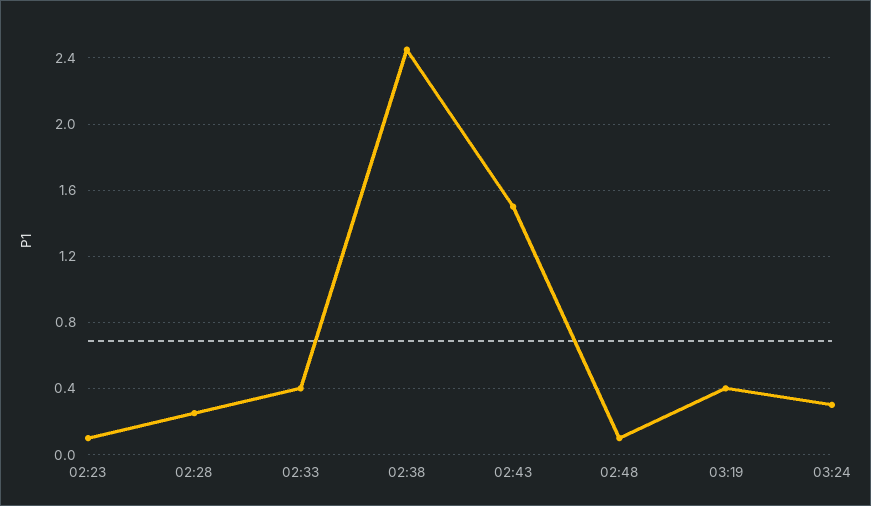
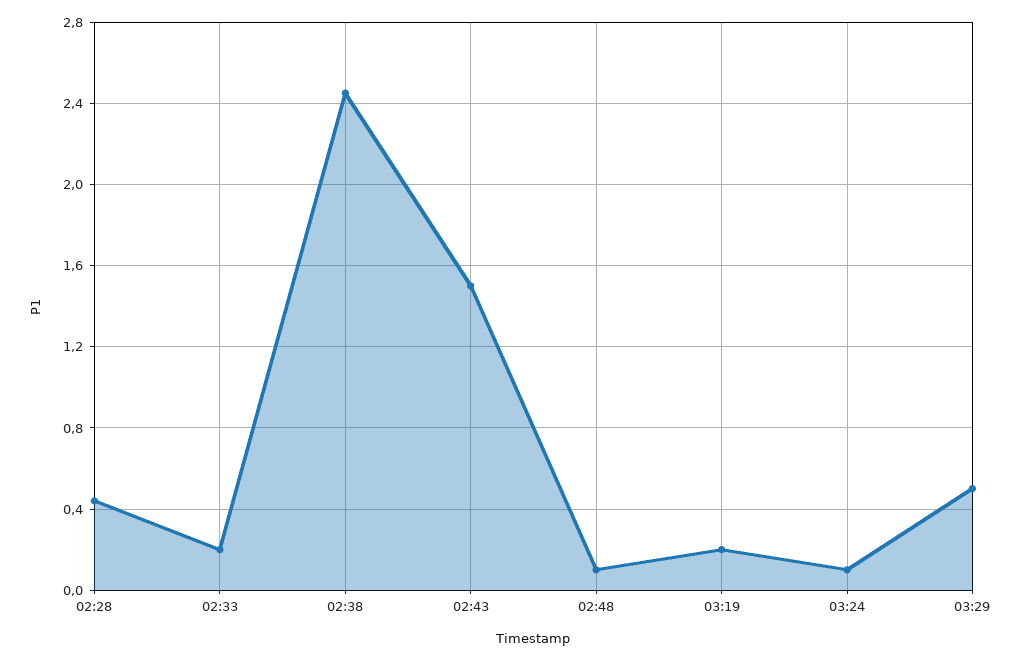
02:23: 0.1 -> none
02:28: 0.25 -> 0.45
02:33: 0.4 -> 0.2
03:19: 0.4 -> 0.2
03:24: 0.3 -> 0.1
03:29: none -> 0.5

